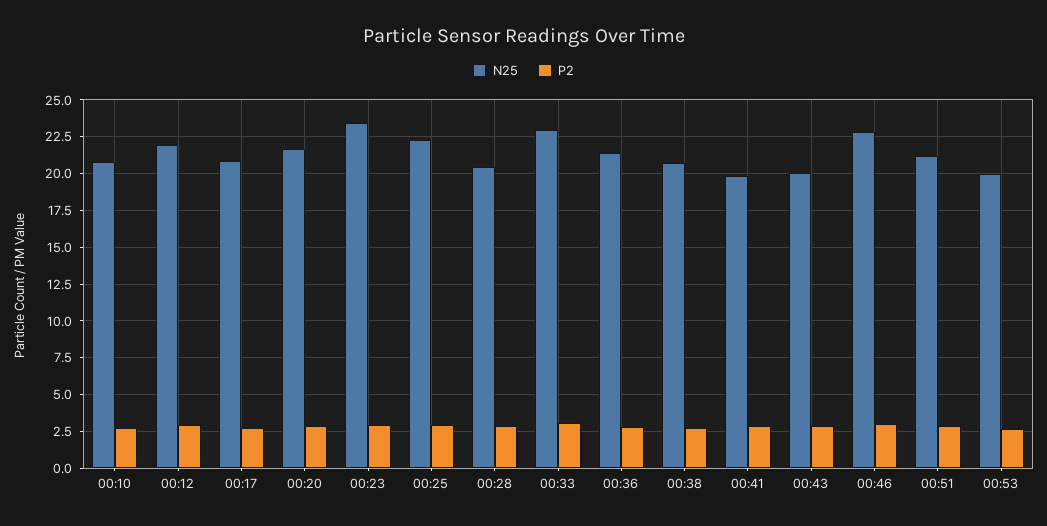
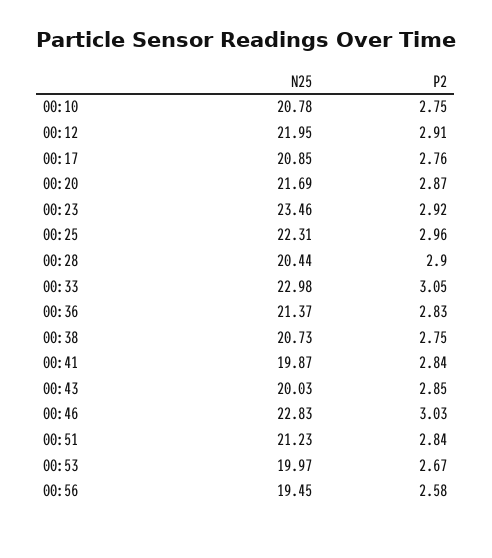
N25, 00:56: none -> 19.45
P2, 00:56: none -> 2.58

